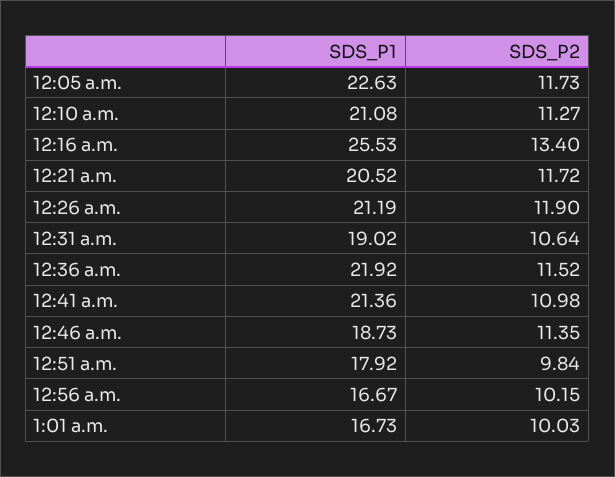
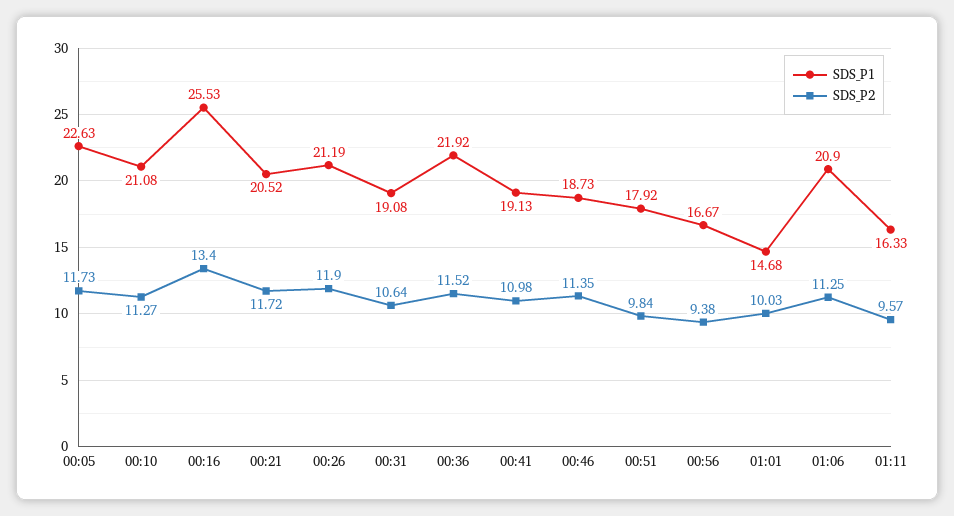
SDS_P1, 12:31 a.m.: 19.02 -> 19.08
SDS_P1, 12:41 a.m.: 21.36 -> 19.13
SDS_P2, 12:56 a.m.: 10.15 -> 9.38
SDS_P1, 1:01 a.m.: 16.73 -> 14.68
SDS_P1, 01:06: none -> 20.9
SDS_P2, 01:06: none -> 11.25
SDS_P1, 01:11: none -> 16.33
SDS_P2, 01:11: none -> 9.57

